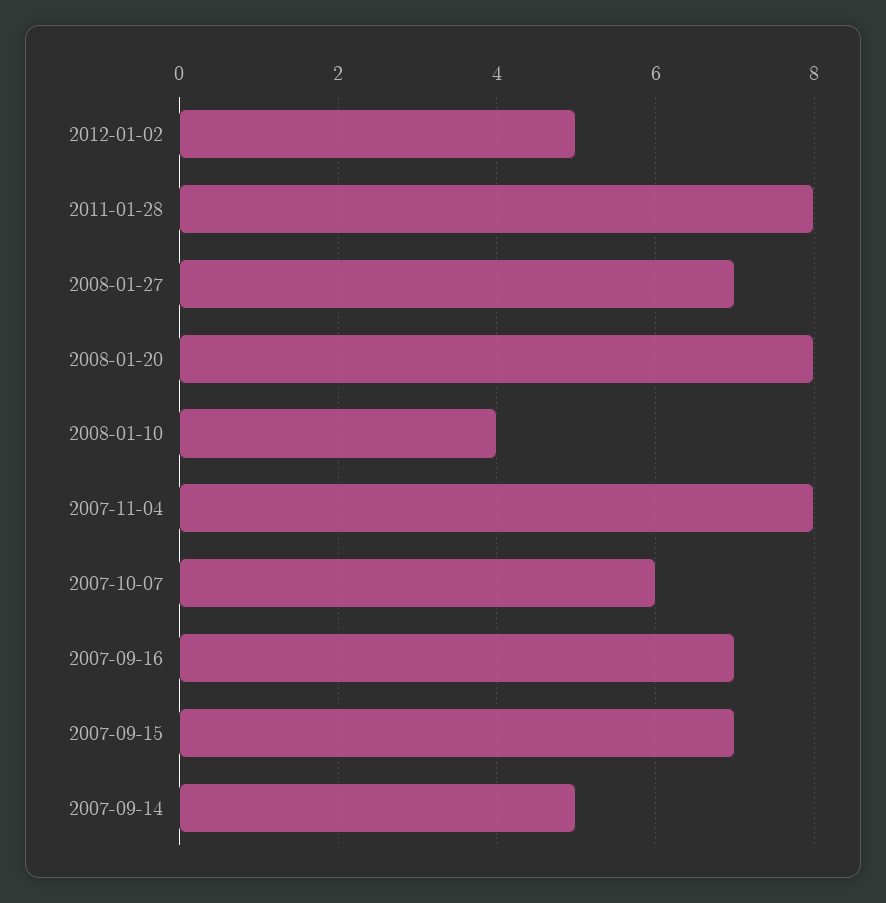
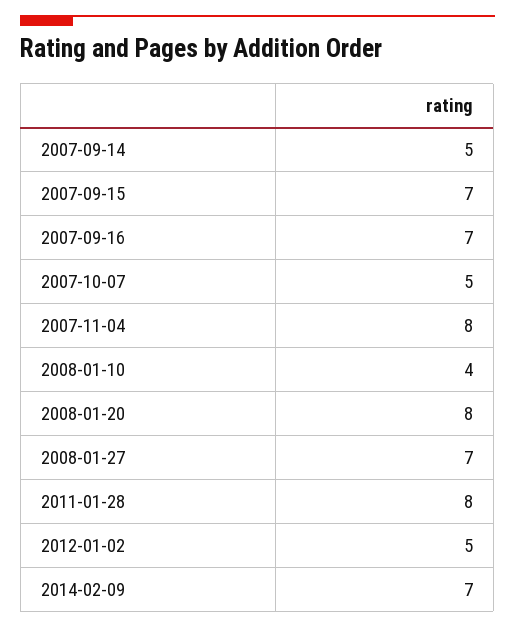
2007-10-07: 6 -> 5
2014-02-09: none -> 7

